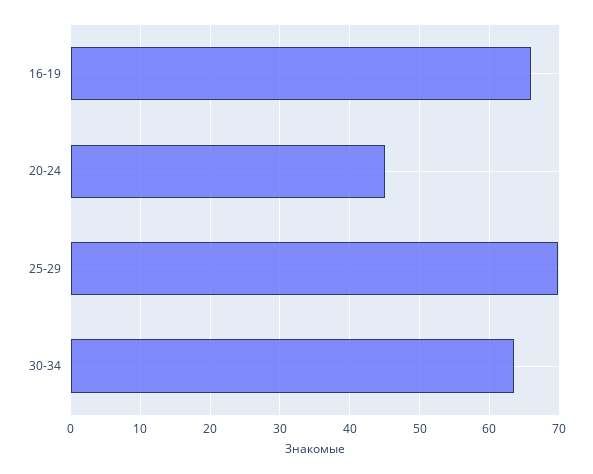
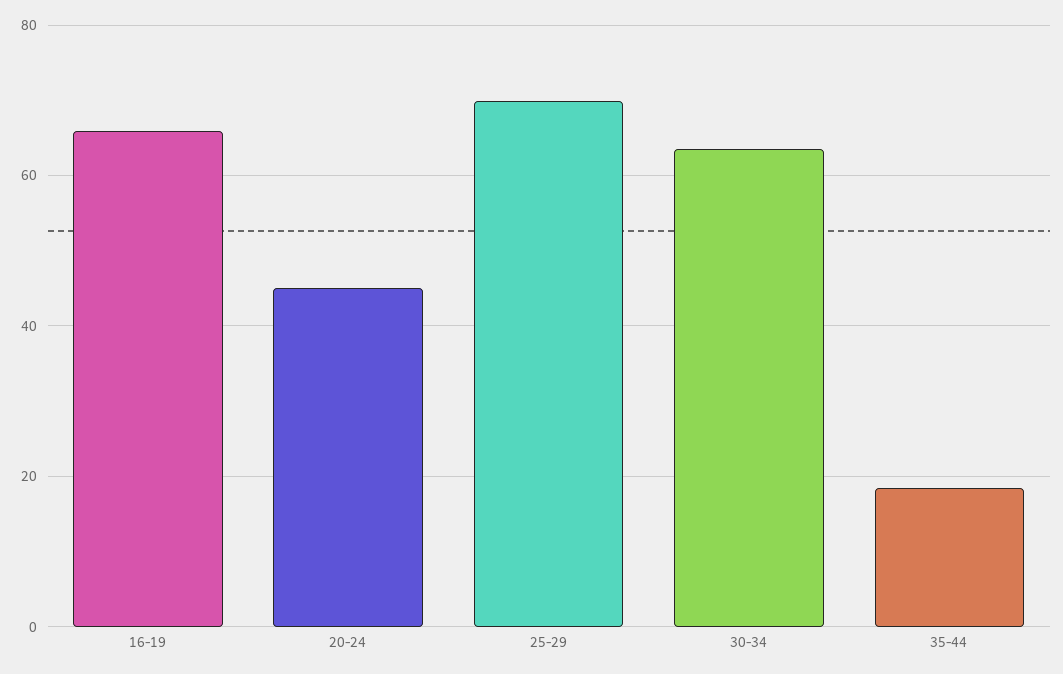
35-44: none -> 18

